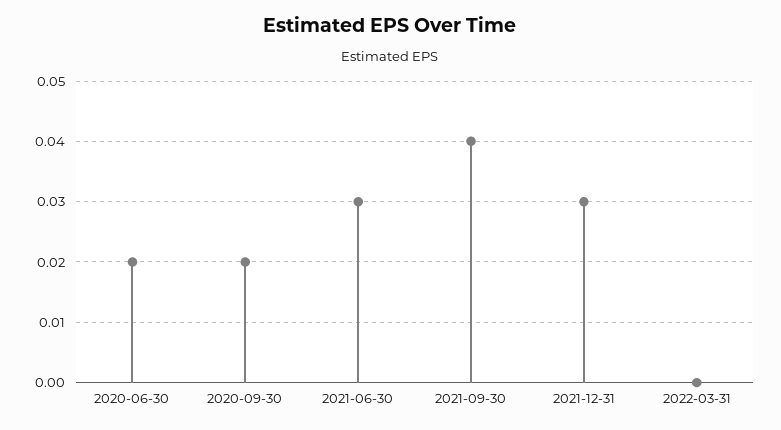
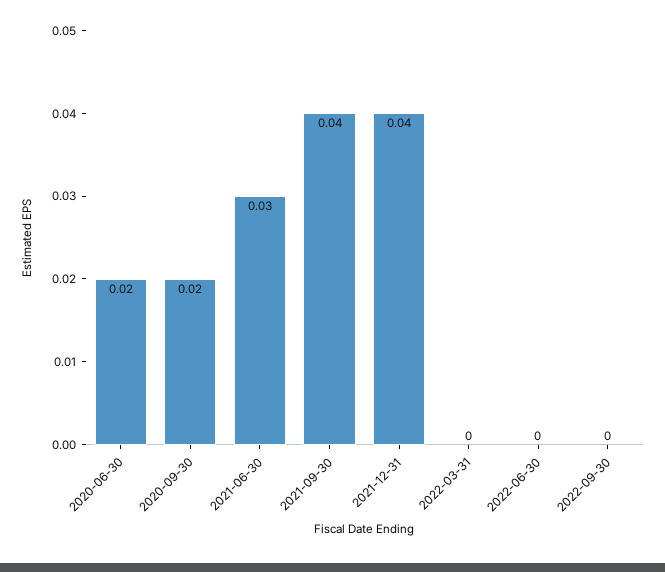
2021-12-31: 0.03 -> 0.04
2022-06-30: none -> 0
2022-09-30: none -> 0

